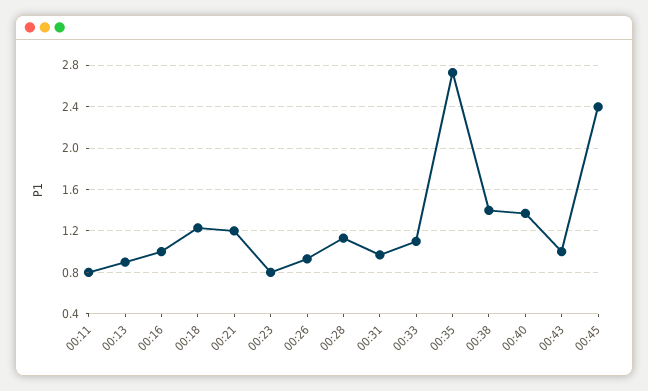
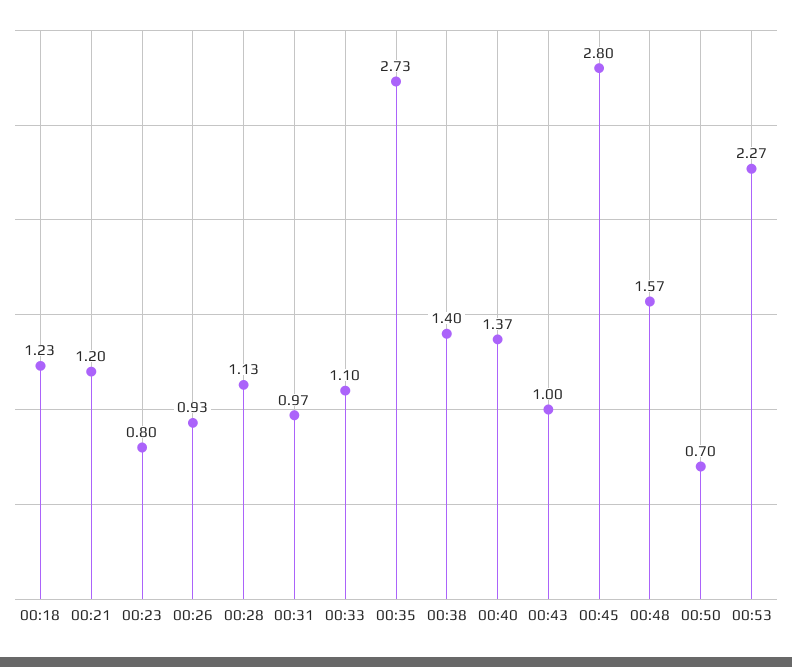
00:11: 0.8 -> none
00:13: 0.9 -> none
00:16: 1 -> none
00:45: 2.4 -> 2.8
00:48: none -> 1.57
00:50: none -> 0.7
00:53: none -> 2.27

